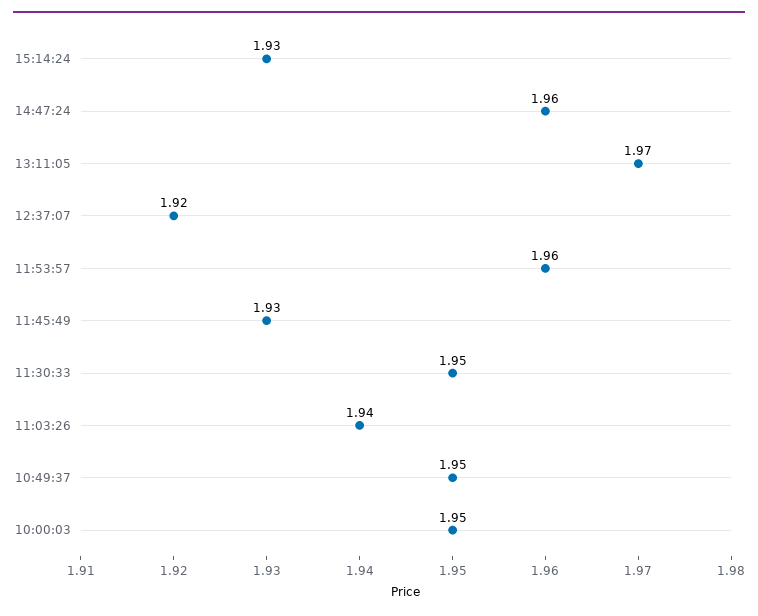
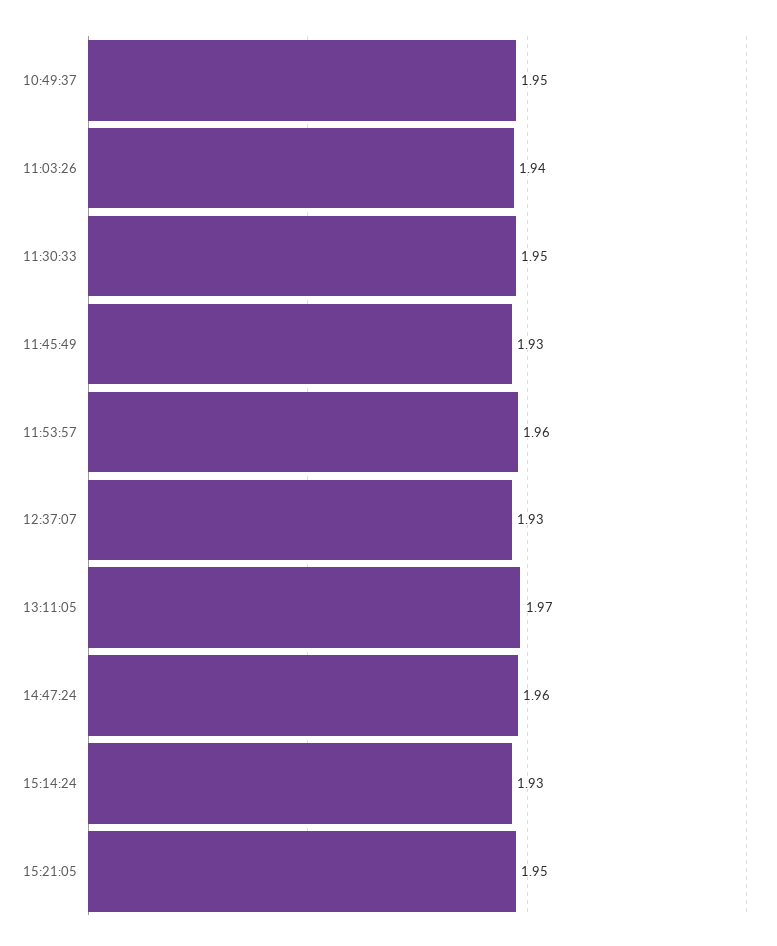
12:37:07: 1.92 -> 1.93
10:00:03: 1.95 -> none
15:21:05: none -> 1.95

